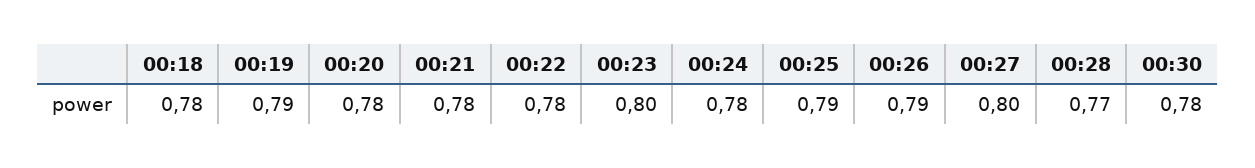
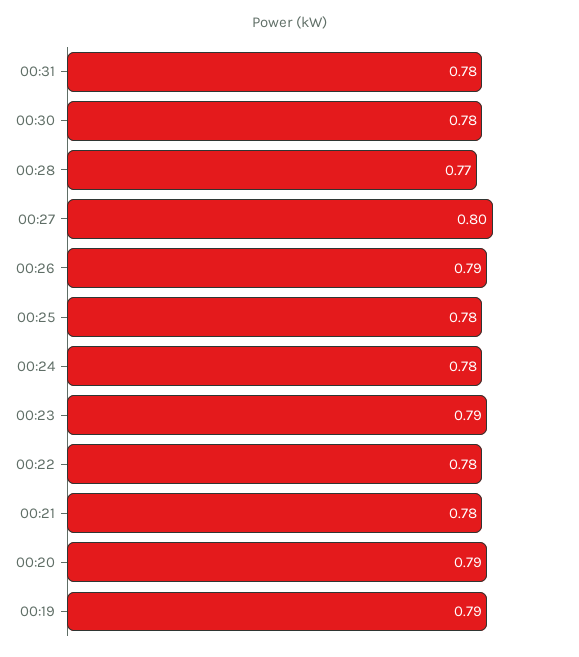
00:18: 0.78 -> none
00:20: 0.78 -> 0.79
00:23: 0.8 -> 0.79
00:25: 0.79 -> 0.78
00:31: none -> 0.78

